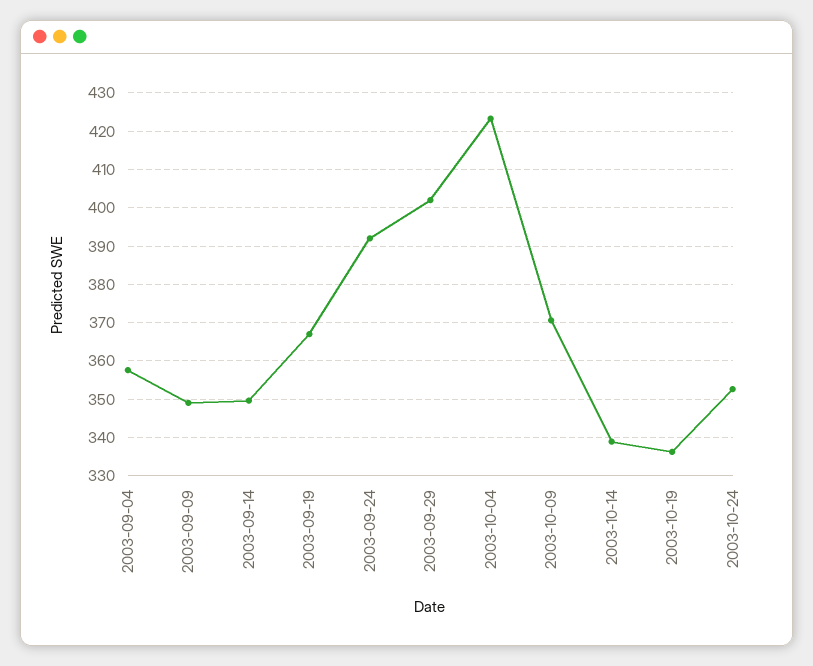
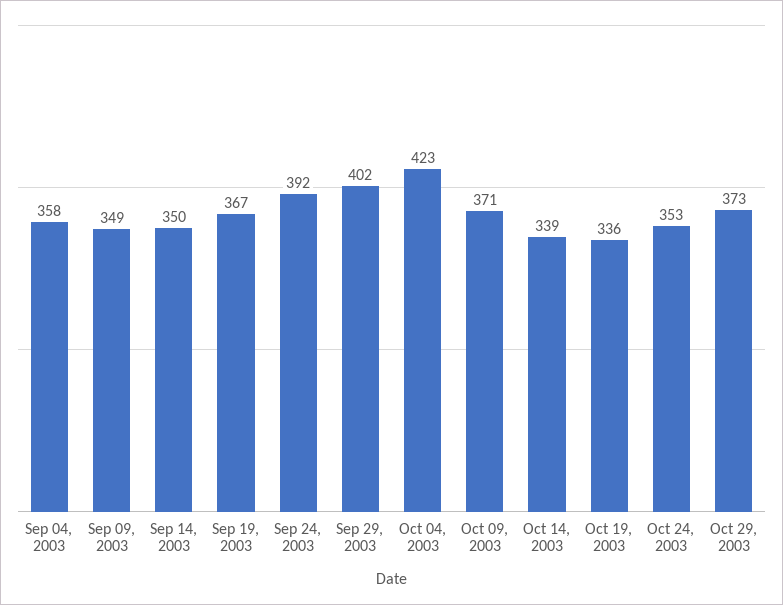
Oct 29, 2003: none -> 373

